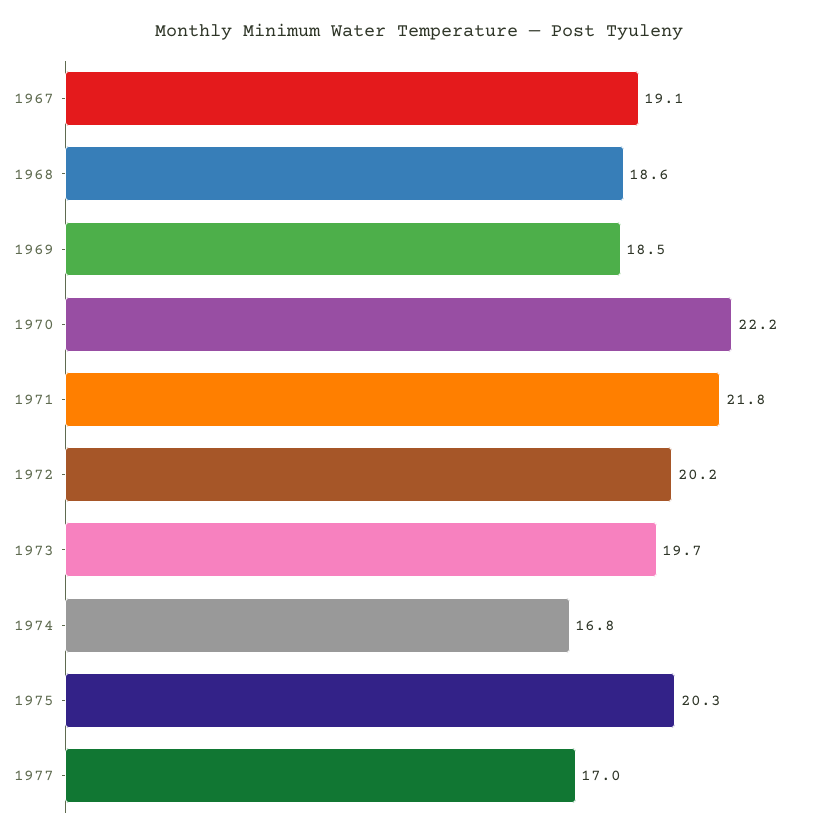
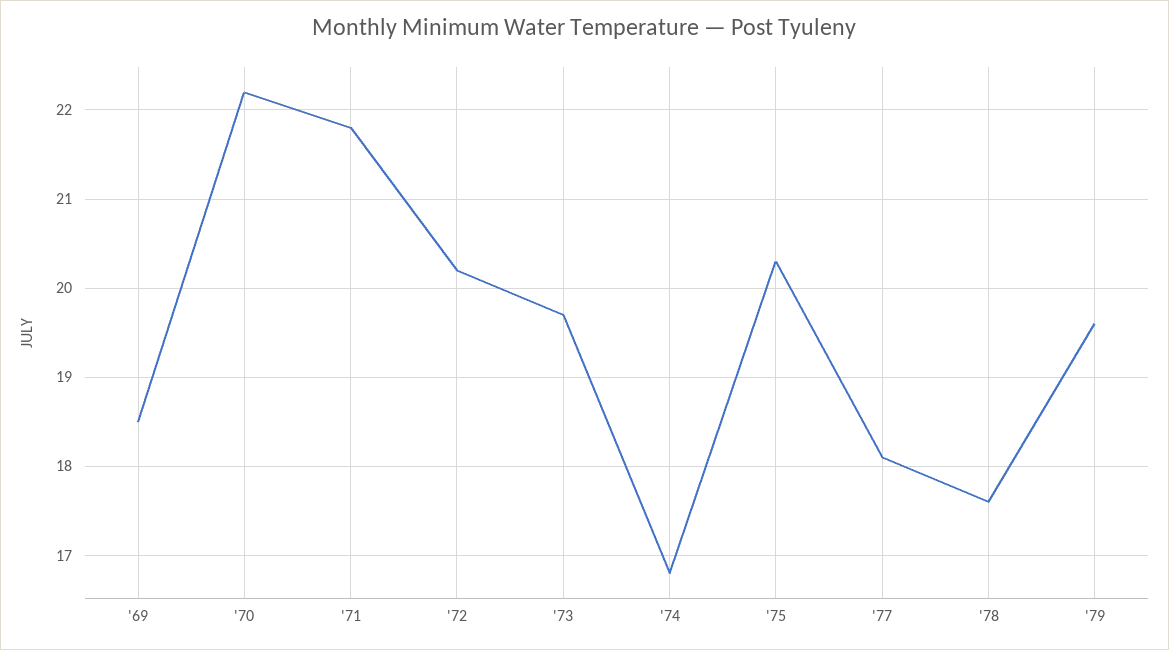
1967: 19.1 -> none
1968: 18.6 -> none
1977: 17 -> 18.1
'78: none -> 17.6
'79: none -> 19.6

